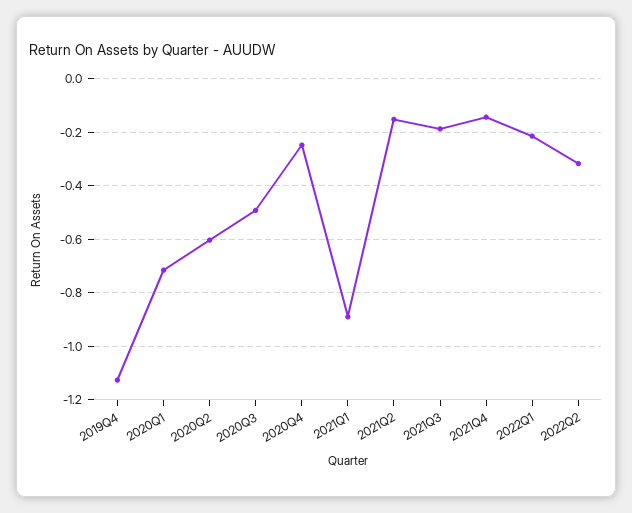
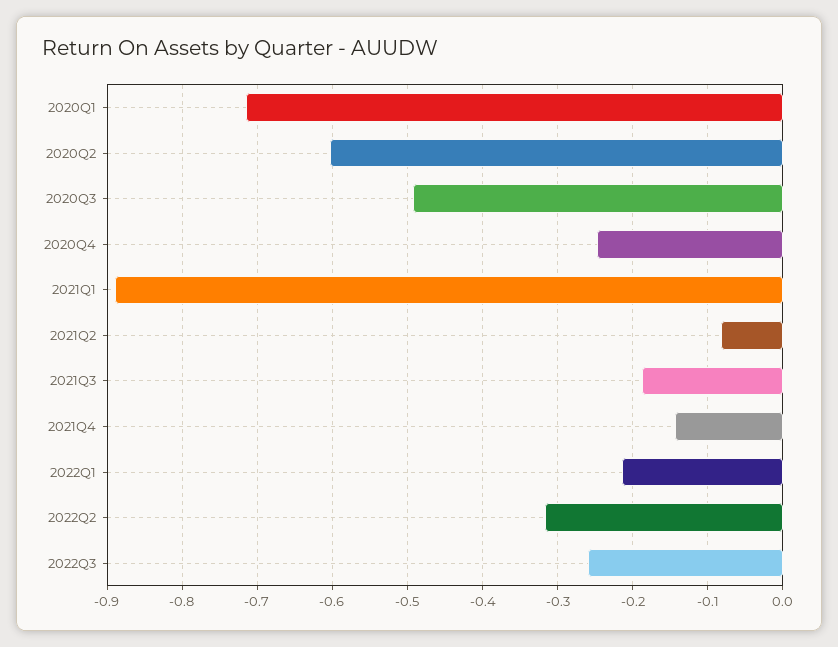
2019Q4: -1.125 -> none
2021Q2: -0.15 -> -0.08
2022Q3: none -> -0.26

